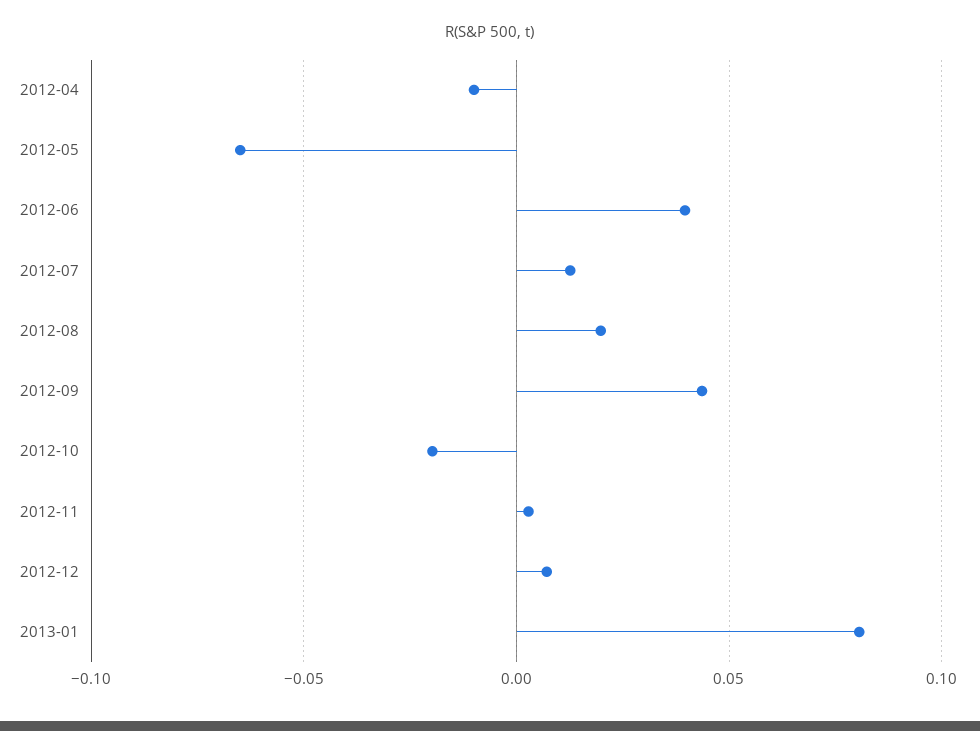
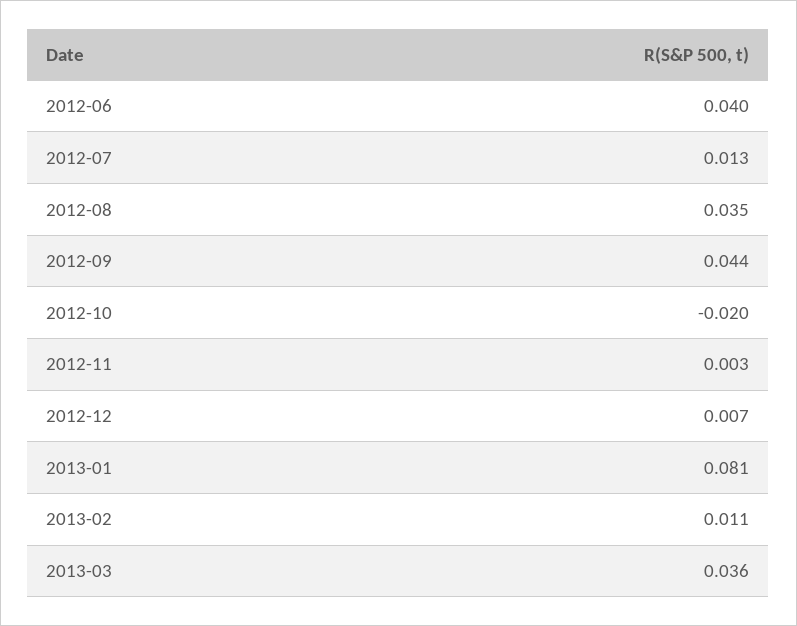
2012-04: -0.01 -> none
2012-05: -0.065 -> none
2012-08: 0.02 -> 0.035
2013-02: none -> 0.011
2013-03: none -> 0.036

